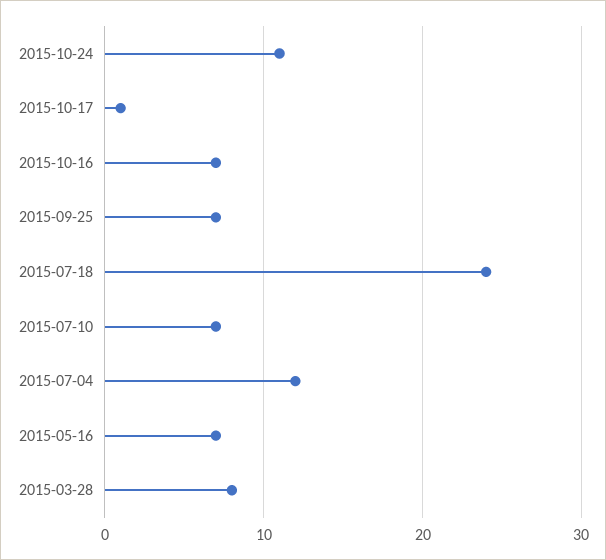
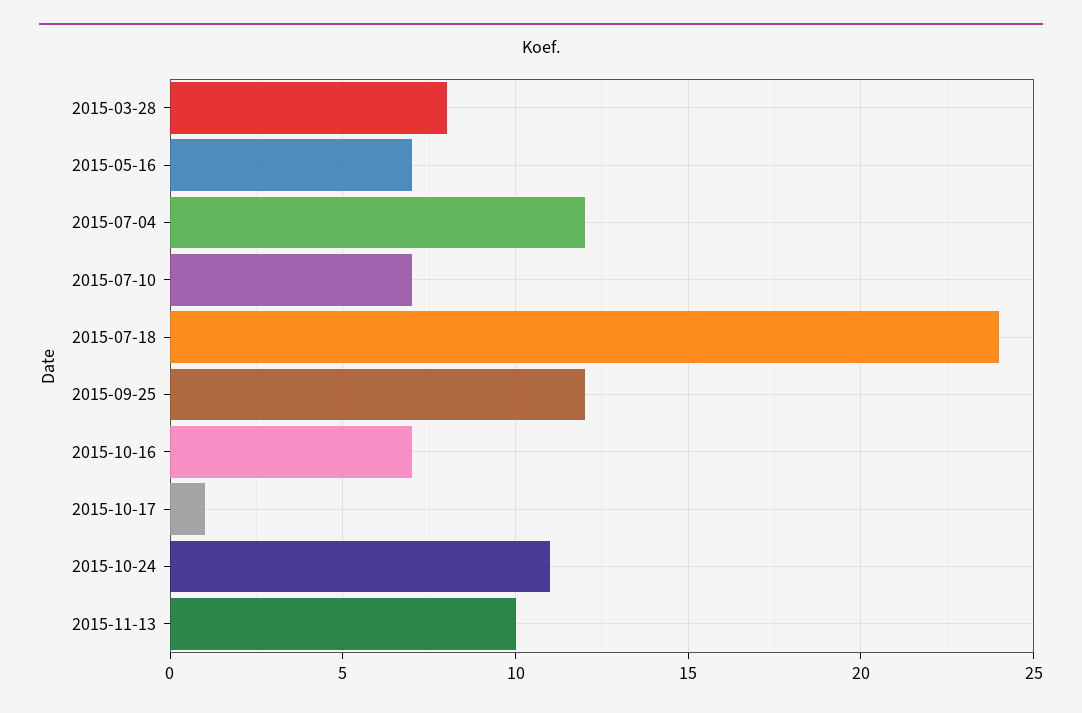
2015-09-25: 7 -> 12
2015-11-13: none -> 10

